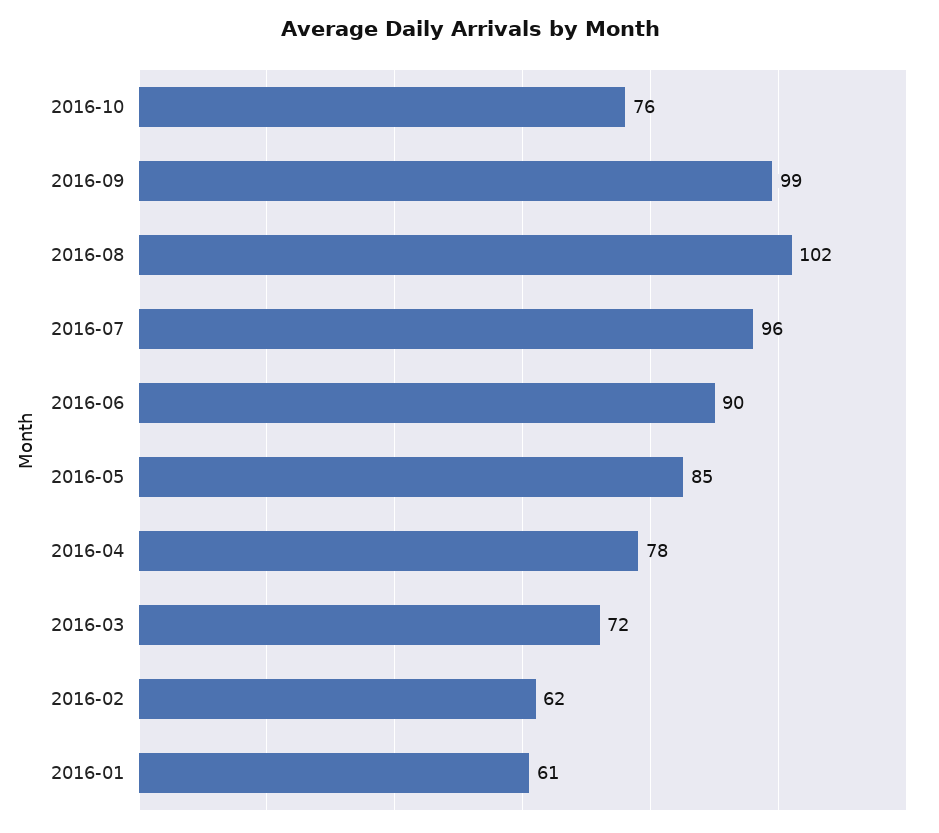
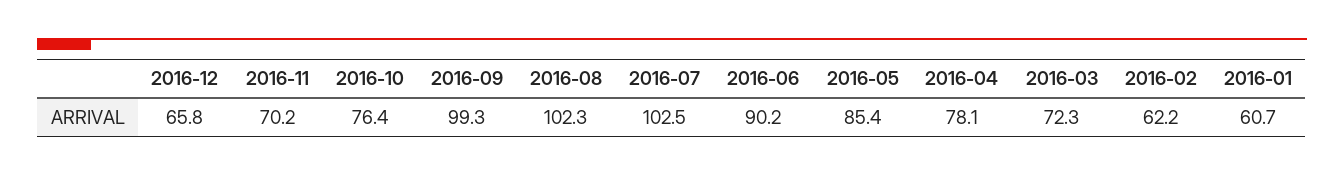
2016-07: 96 -> 102.5
2016-12: none -> 65.8
2016-11: none -> 70.2

